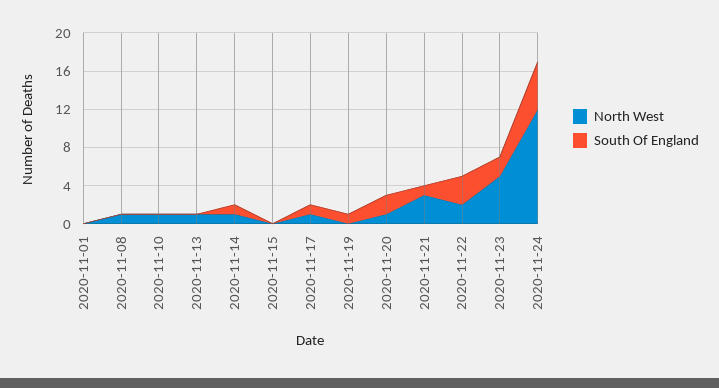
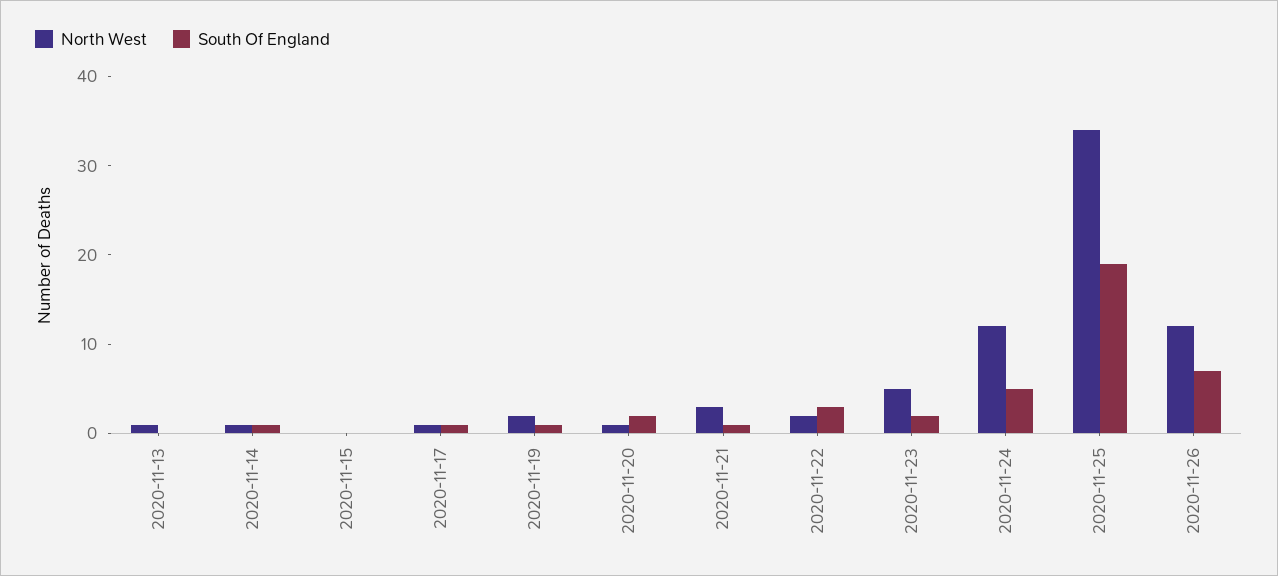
North West, 2020-11-01: 0 -> none
South Of England, 2020-11-01: 0 -> none
North West, 2020-11-08: 1 -> none
South Of England, 2020-11-08: 0 -> none
North West, 2020-11-10: 1 -> none
South Of England, 2020-11-10: 0 -> none
North West, 2020-11-19: 0 -> 2
North West, 2020-11-25: none -> 34
South Of England, 2020-11-25: none -> 19
North West, 2020-11-26: none -> 12
South Of England, 2020-11-26: none -> 7

